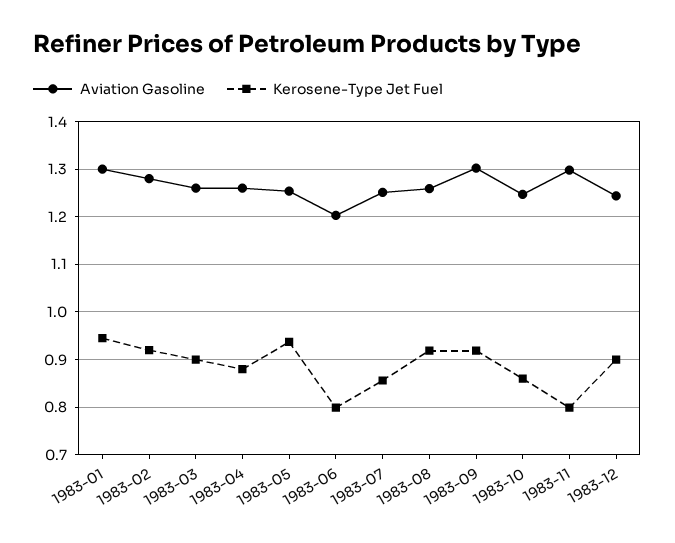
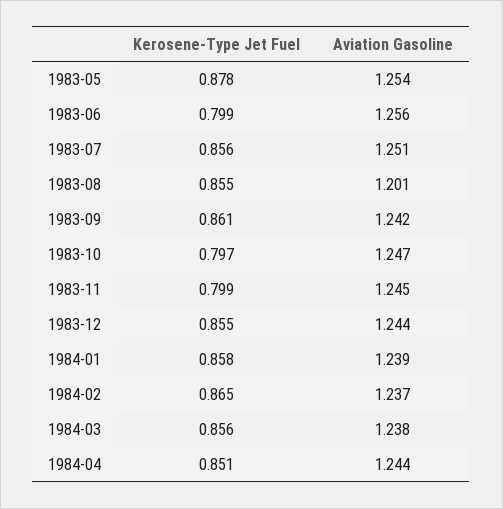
Aviation Gasoline, 1983-01: 1.3 -> none
Kerosene-Type Jet Fuel, 1983-01: 0.94 -> none
Aviation Gasoline, 1983-02: 1.28 -> none
Kerosene-Type Jet Fuel, 1983-02: 0.92 -> none
Aviation Gasoline, 1983-03: 1.26 -> none
Kerosene-Type Jet Fuel, 1983-03: 0.9 -> none
Aviation Gasoline, 1983-04: 1.26 -> none
Kerosene-Type Jet Fuel, 1983-04: 0.88 -> none
Kerosene-Type Jet Fuel, 1983-05: 0.94 -> 0.878
Aviation Gasoline, 1983-06: 1.2 -> 1.256
Aviation Gasoline, 1983-08: 1.26 -> 1.201
Kerosene-Type Jet Fuel, 1983-08: 0.92 -> 0.855
Aviation Gasoline, 1983-09: 1.3 -> 1.242
Kerosene-Type Jet Fuel, 1983-09: 0.92 -> 0.861
Kerosene-Type Jet Fuel, 1983-10: 0.86 -> 0.797
Aviation Gasoline, 1983-11: 1.3 -> 1.245
Kerosene-Type Jet Fuel, 1983-12: 0.9 -> 0.855
Kerosene-Type Jet Fuel, 1984-01: none -> 0.858
Aviation Gasoline, 1984-01: none -> 1.239
Kerosene-Type Jet Fuel, 1984-02: none -> 0.865
Aviation Gasoline, 1984-02: none -> 1.237
Kerosene-Type Jet Fuel, 1984-03: none -> 0.856
Aviation Gasoline, 1984-03: none -> 1.238
Kerosene-Type Jet Fuel, 1984-04: none -> 0.851
Aviation Gasoline, 1984-04: none -> 1.244

